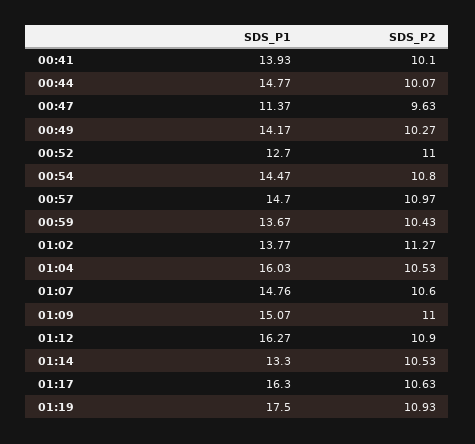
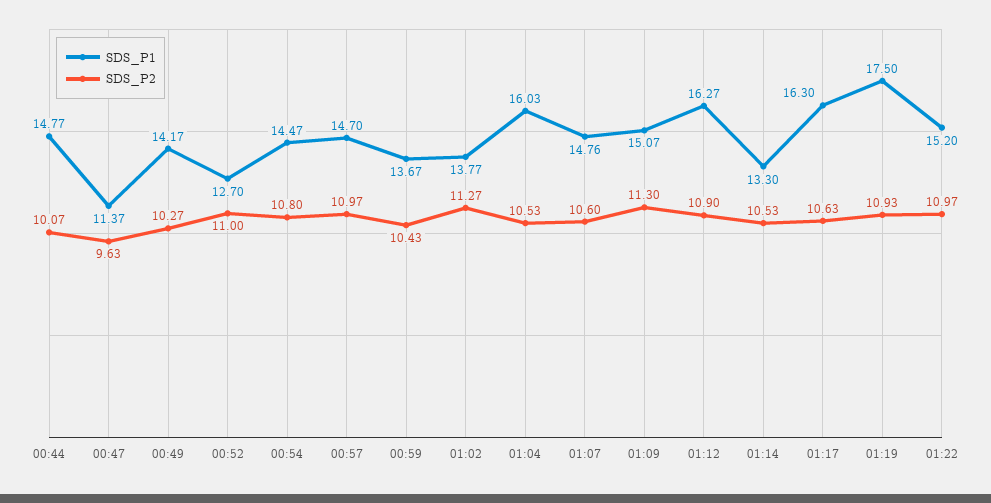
SDS_P1, 00:41: 13.93 -> none
SDS_P2, 00:41: 10.1 -> none
SDS_P2, 01:09: 11 -> 11.3
SDS_P1, 01:22: none -> 15.2
SDS_P2, 01:22: none -> 10.97

